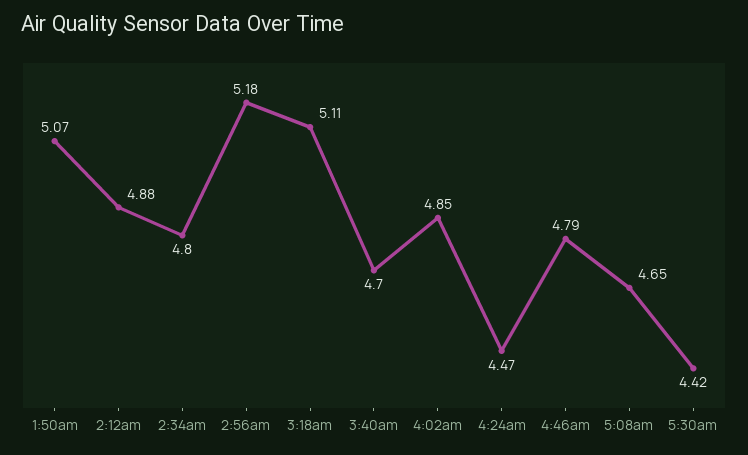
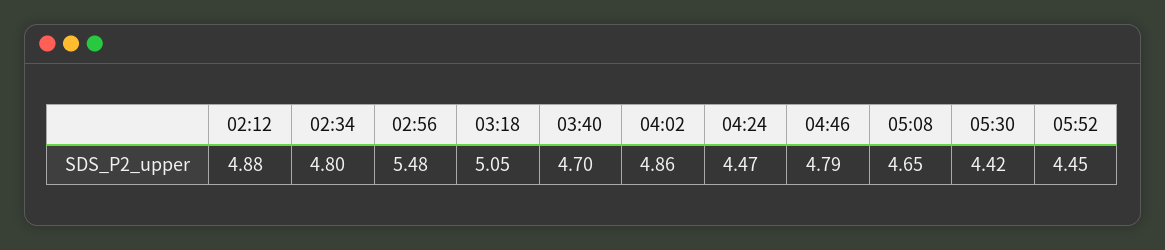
1:50am: 5.07 -> none
2:56am: 5.18 -> 5.48
3:18am: 5.11 -> 5.05
4:02am: 4.85 -> 4.86
05:52: none -> 4.45

